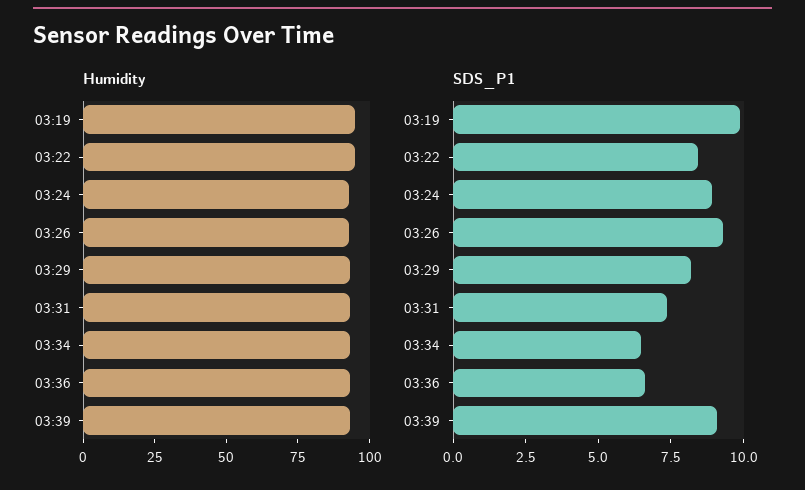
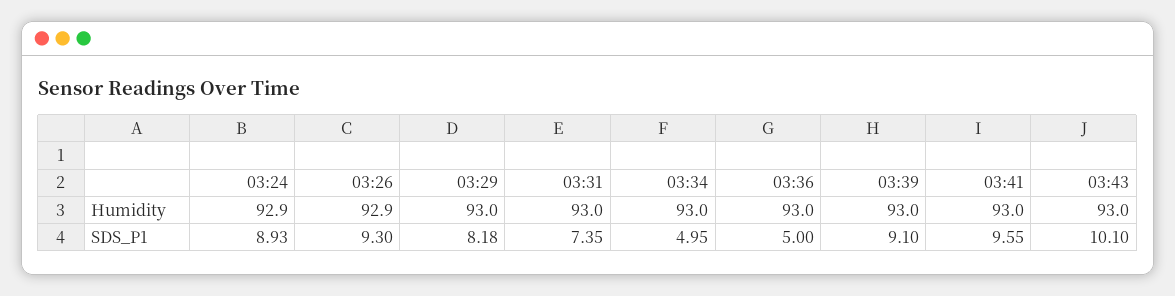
Humidity, 03:19: 95 -> none
Humidity, 03:22: 95 -> none
SDS_P1, 03:19: 10 -> none
SDS_P1, 03:22: 8.5 -> none
SDS_P1, 03:34: 6.5 -> 4.95
SDS_P1, 03:36: 6.5 -> 5
Humidity, 03:41: none -> 93
Humidity, 03:43: none -> 93
SDS_P1, 03:41: none -> 9.55
SDS_P1, 03:43: none -> 10.1

